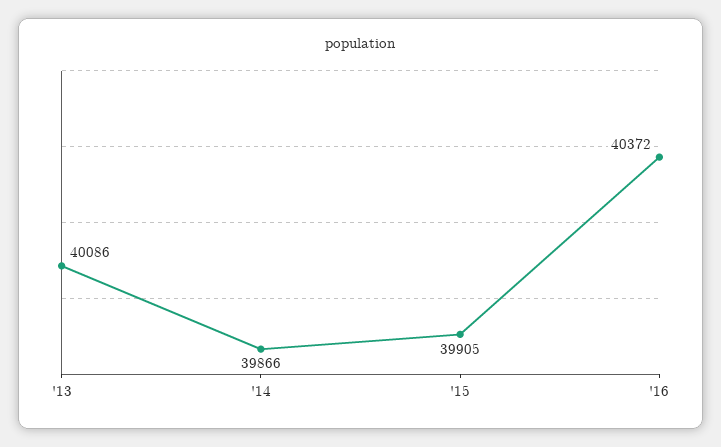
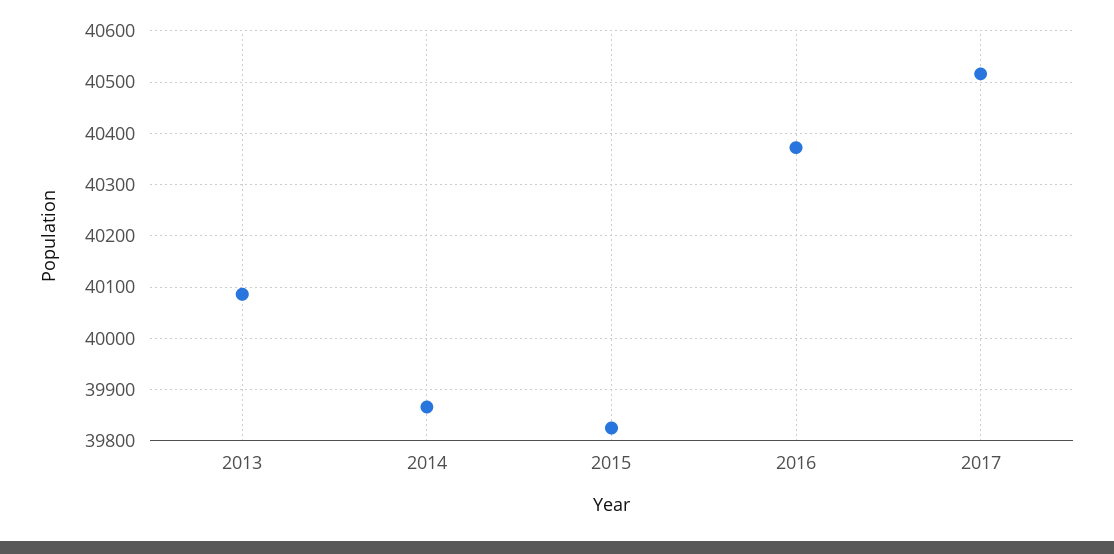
'15: 39905 -> 39820
2017: none -> 40520

